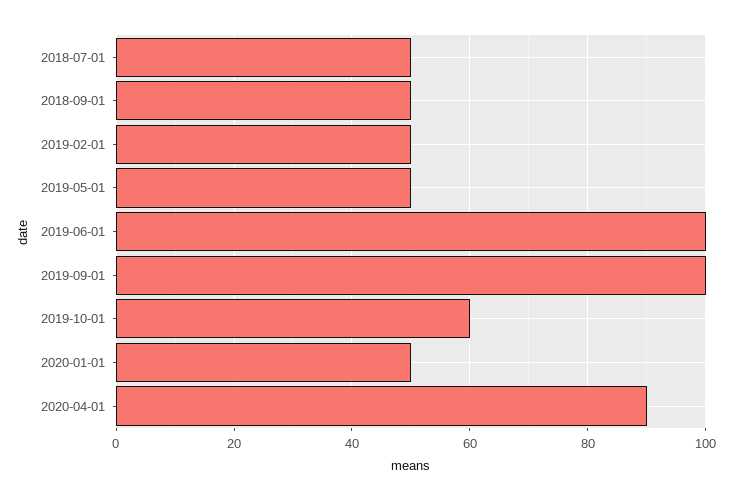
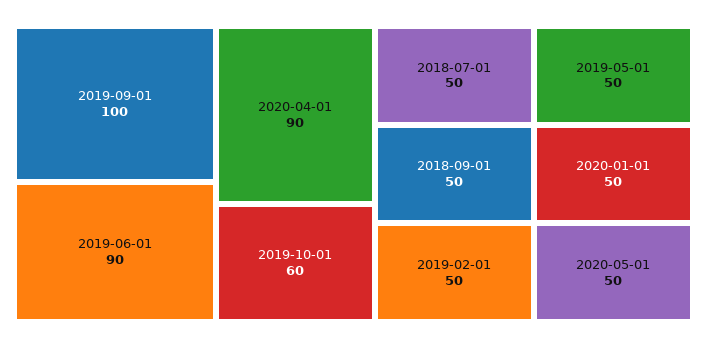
2019-06-01: 100 -> 90
2020-05-01: none -> 50

